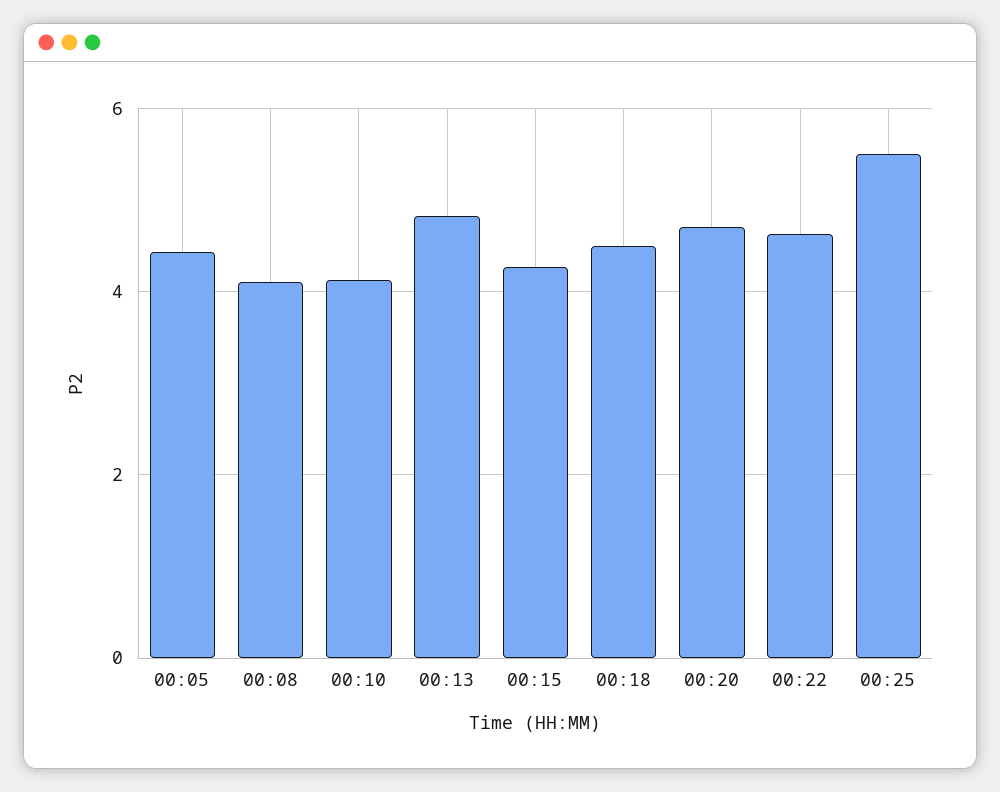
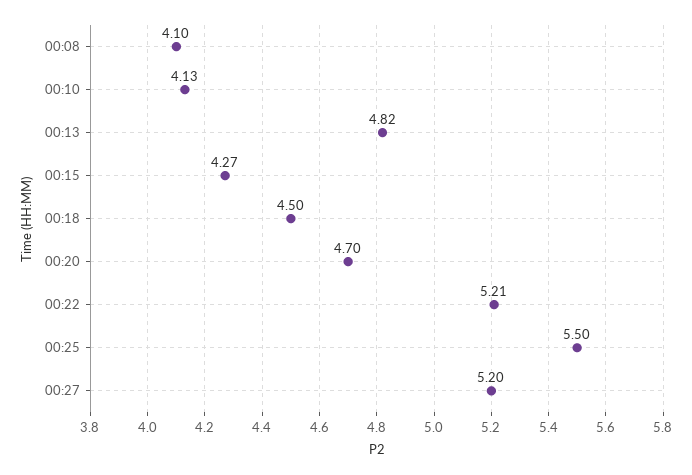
00:05: 4.4 -> none
00:22: 4.6 -> 5.21
00:27: none -> 5.2

